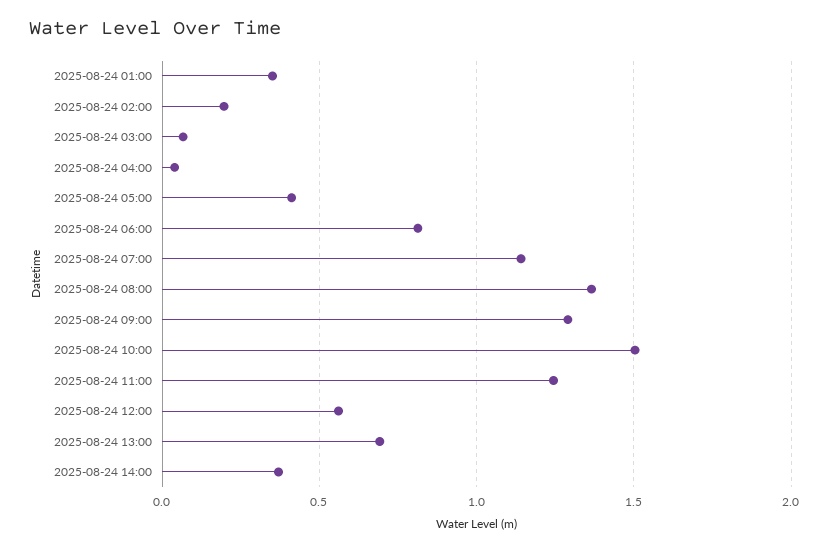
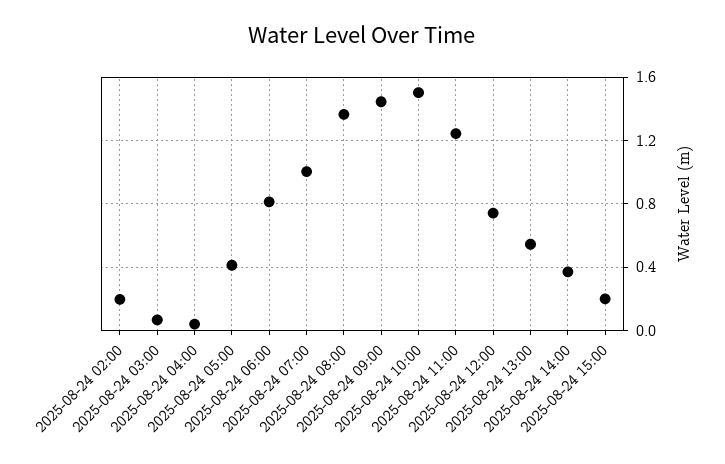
2025-08-24 01:00: 0.35 -> none
2025-08-24 07:00: 1.15 -> 1
2025-08-24 09:00: 1.3 -> 1.45
2025-08-24 12:00: 0.55 -> 0.75
2025-08-24 13:00: 0.7 -> 0.55
2025-08-24 15:00: none -> 0.2

